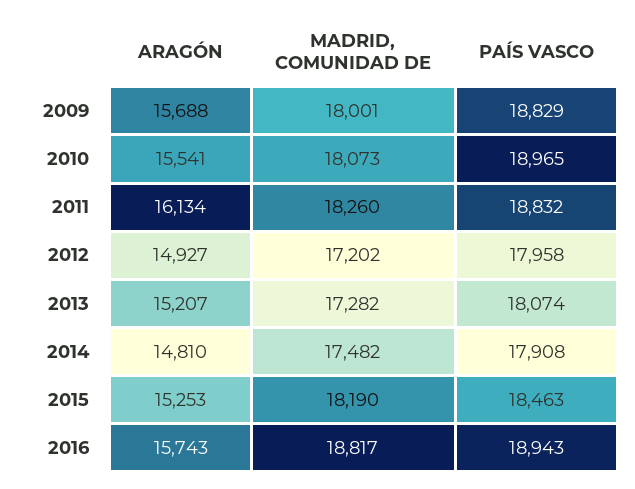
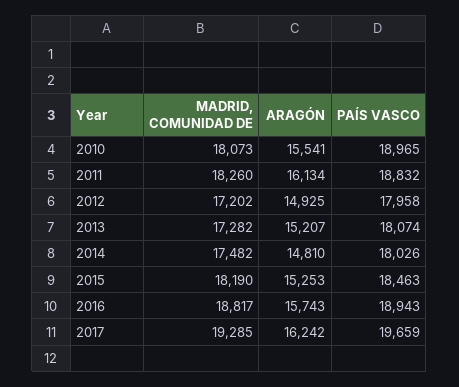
ARAGÓN, 2009: 15688 -> none
MADRID, COMUNIDAD DE, 2009: 18001 -> none
PAÍS VASCO, 2009: 18829 -> none
ARAGÓN, 2012: 14927 -> 14925
PAÍS VASCO, 2014: 17908 -> 18026
MADRID, COMUNIDAD DE, 2017: none -> 19285
ARAGÓN, 2017: none -> 16242
PAÍS VASCO, 2017: none -> 19659

